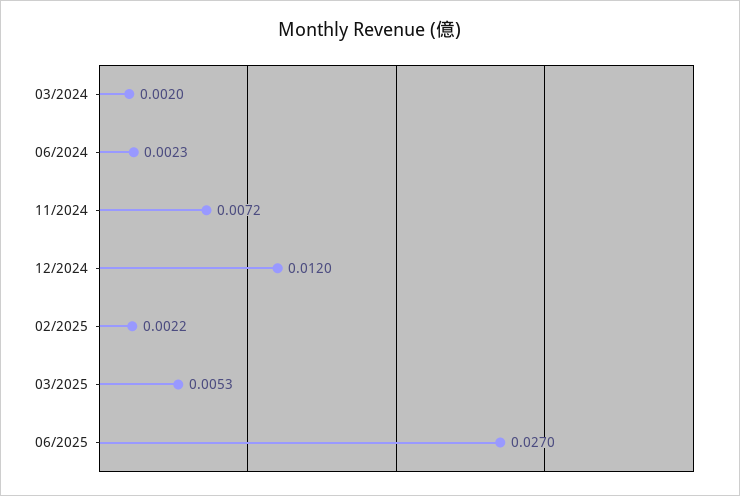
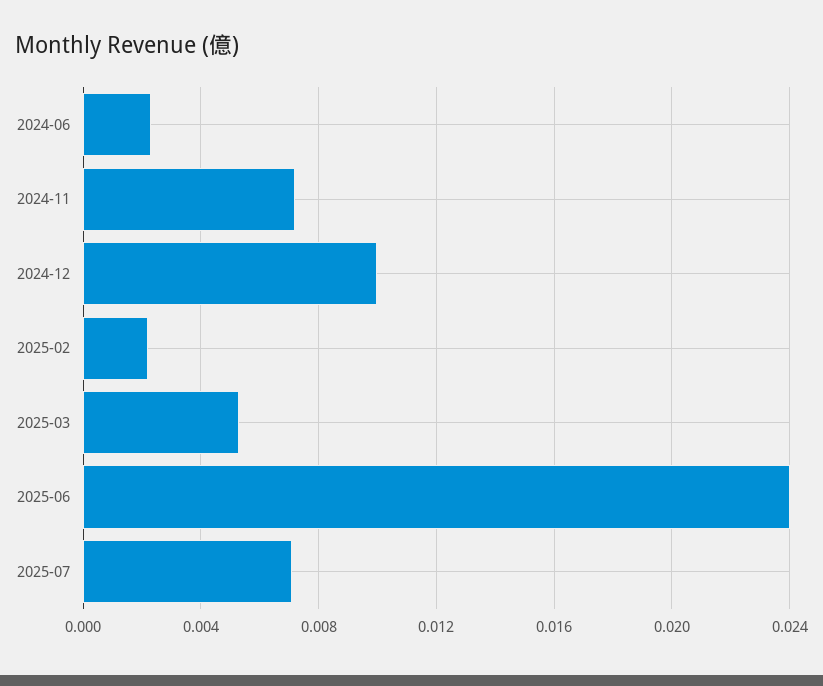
03/2024: 0.002 -> none
12/2024: 0.012 -> 0.01
06/2025: 0.027 -> 0.024
2025-07: none -> 0.007

